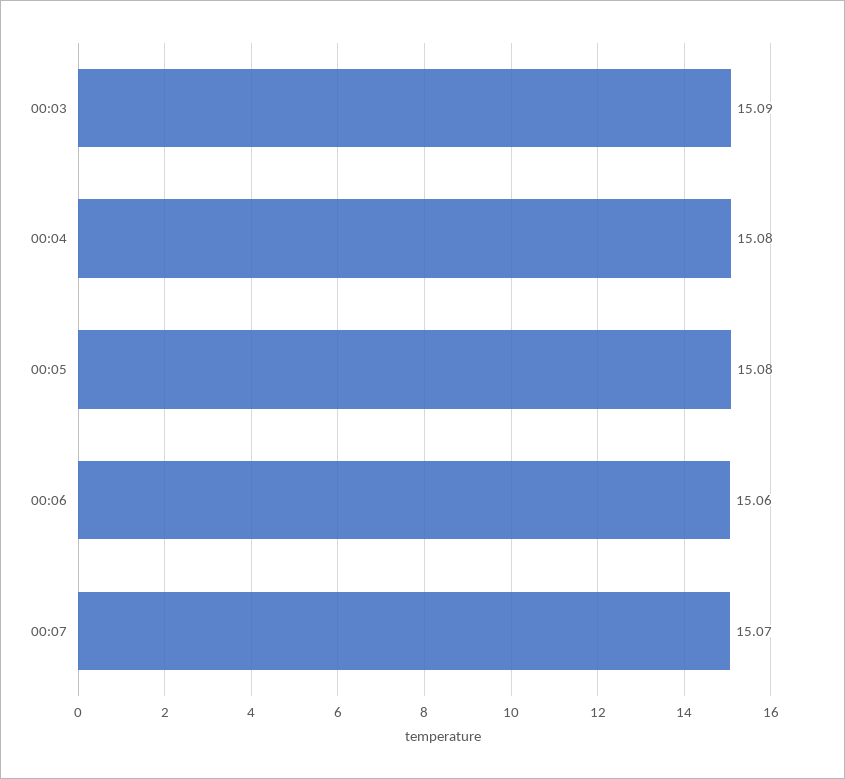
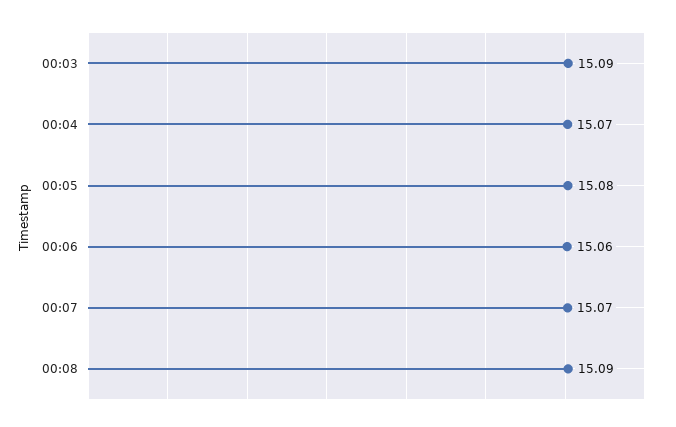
00:04: 15.08 -> 15.07
00:08: none -> 15.09

